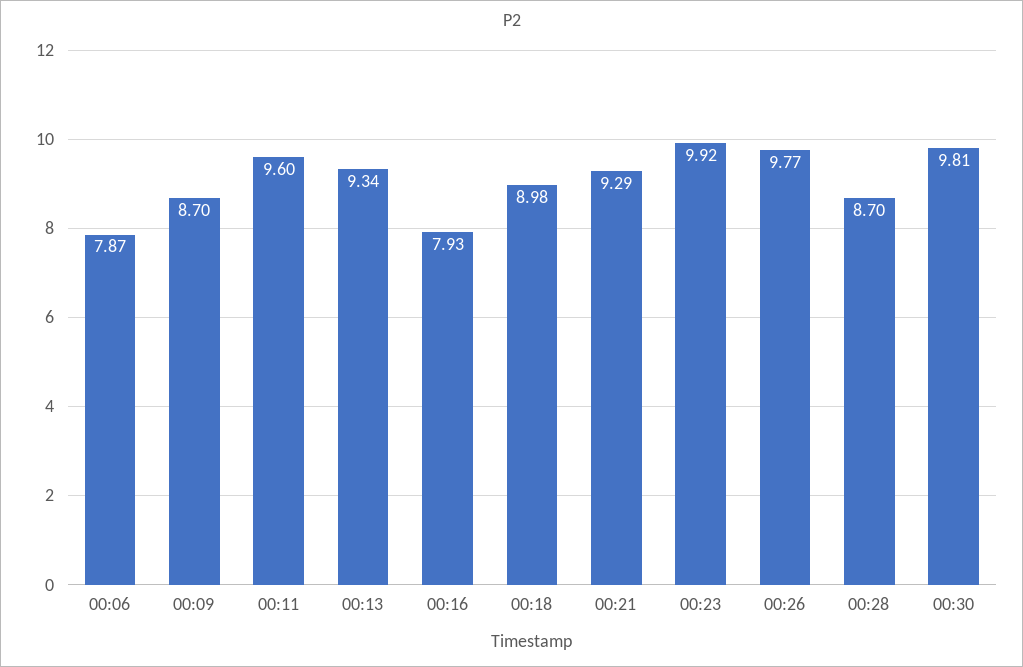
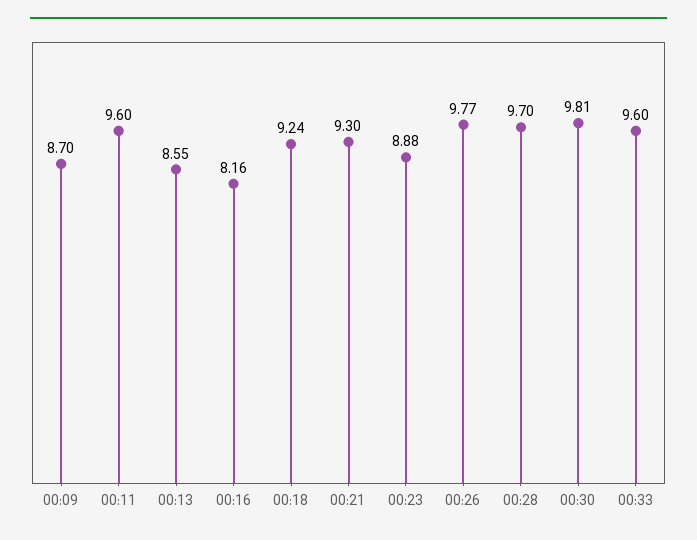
00:06: 7.87 -> none
00:13: 9.34 -> 8.55
00:16: 7.93 -> 8.16
00:18: 8.98 -> 9.24
00:21: 9.29 -> 9.3
00:23: 9.92 -> 8.88
00:28: 8.7 -> 9.7
00:33: none -> 9.6

